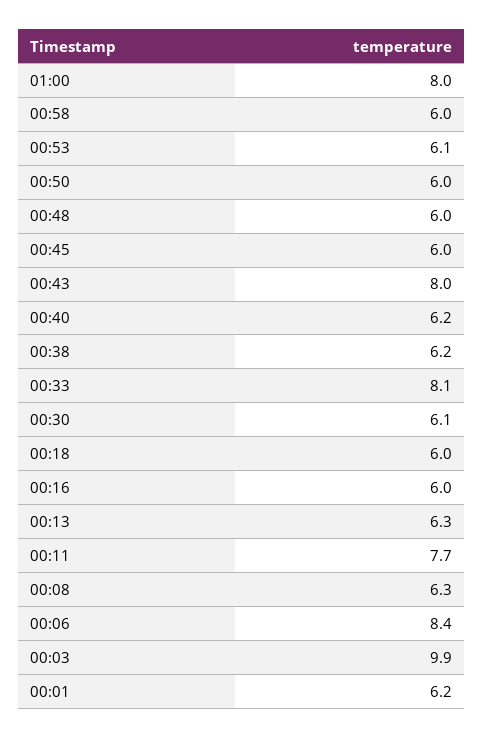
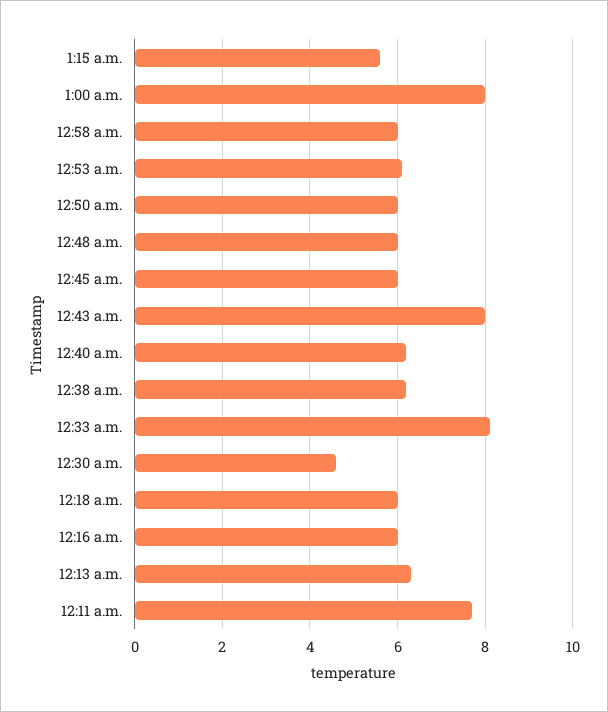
00:30: 6.1 -> 4.5
00:08: 6.3 -> none
00:06: 8.4 -> none
00:03: 9.9 -> none
00:01: 6.2 -> none
1:15 a.m.: none -> 5.5

